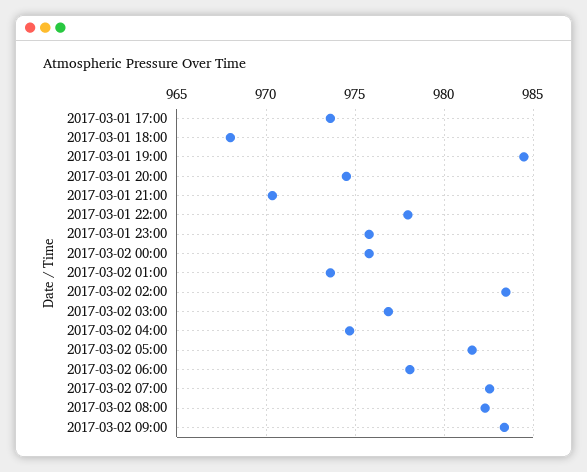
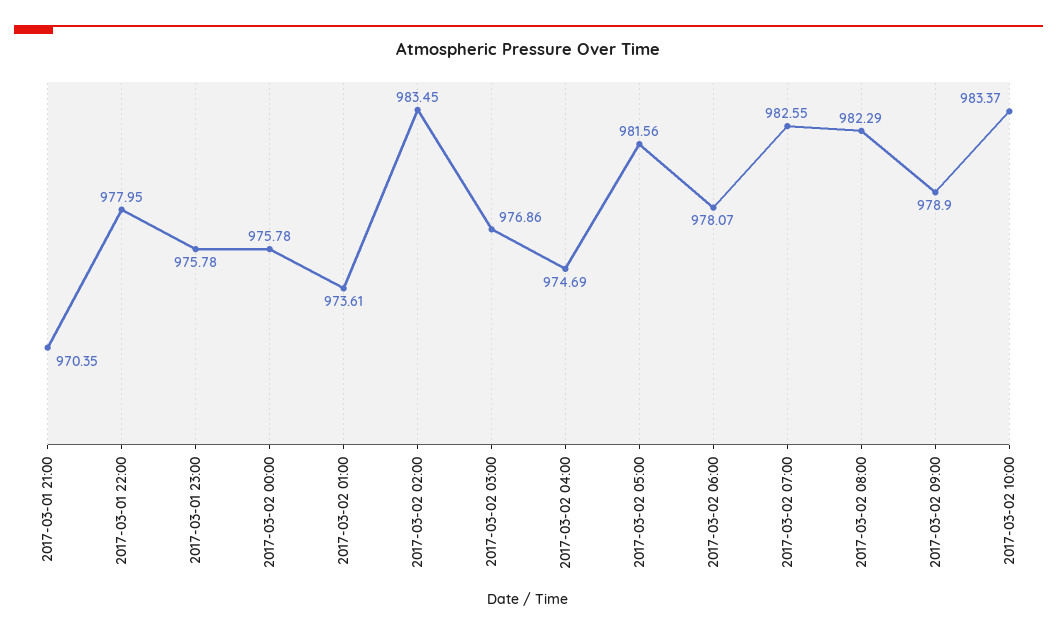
2017-03-01 17:00: 973.5 -> none
2017-03-01 18:00: 968 -> none
2017-03-01 19:00: 984.5 -> none
2017-03-01 20:00: 974.5 -> none
2017-03-02 09:00: 983.5 -> 978.9
2017-03-02 10:00: none -> 983.37

